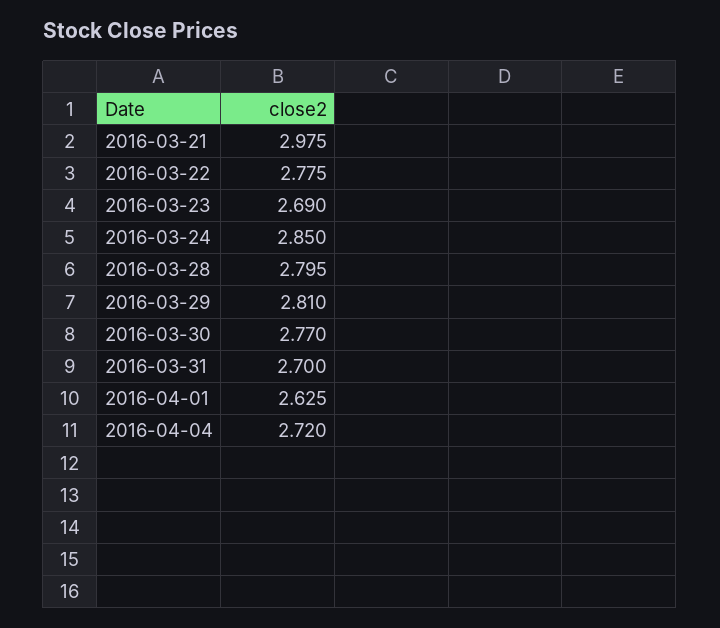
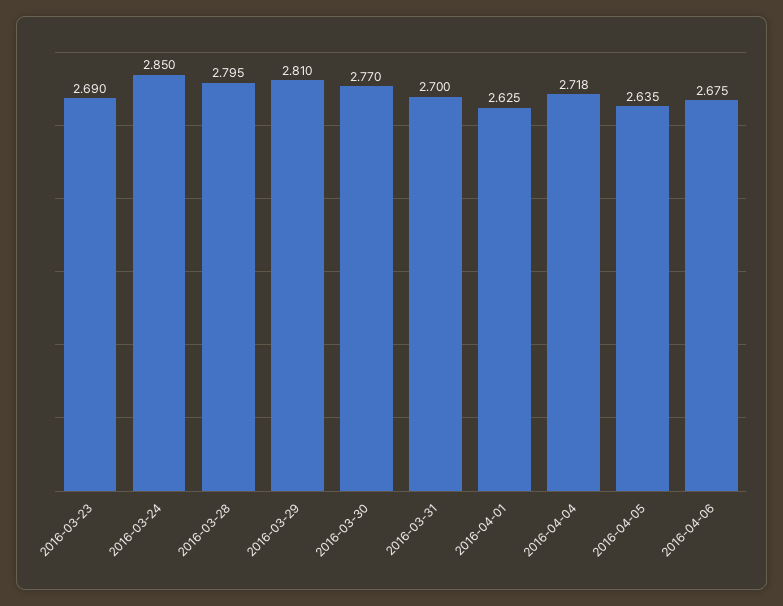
2016-03-21: 2.975 -> none
2016-03-22: 2.775 -> none
2016-04-04: 2.72 -> 2.718
2016-04-05: none -> 2.635
2016-04-06: none -> 2.675

